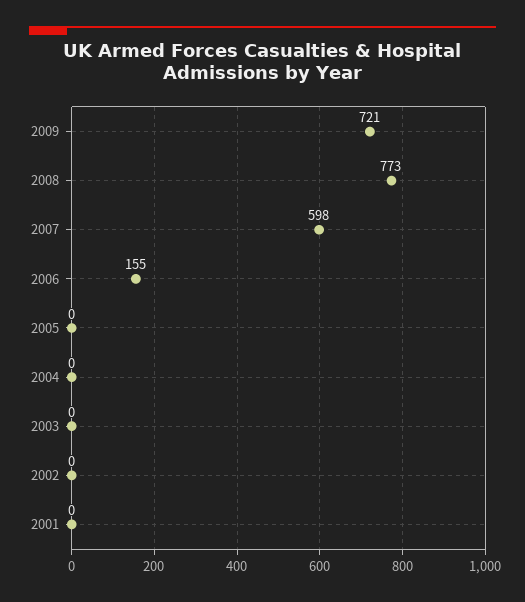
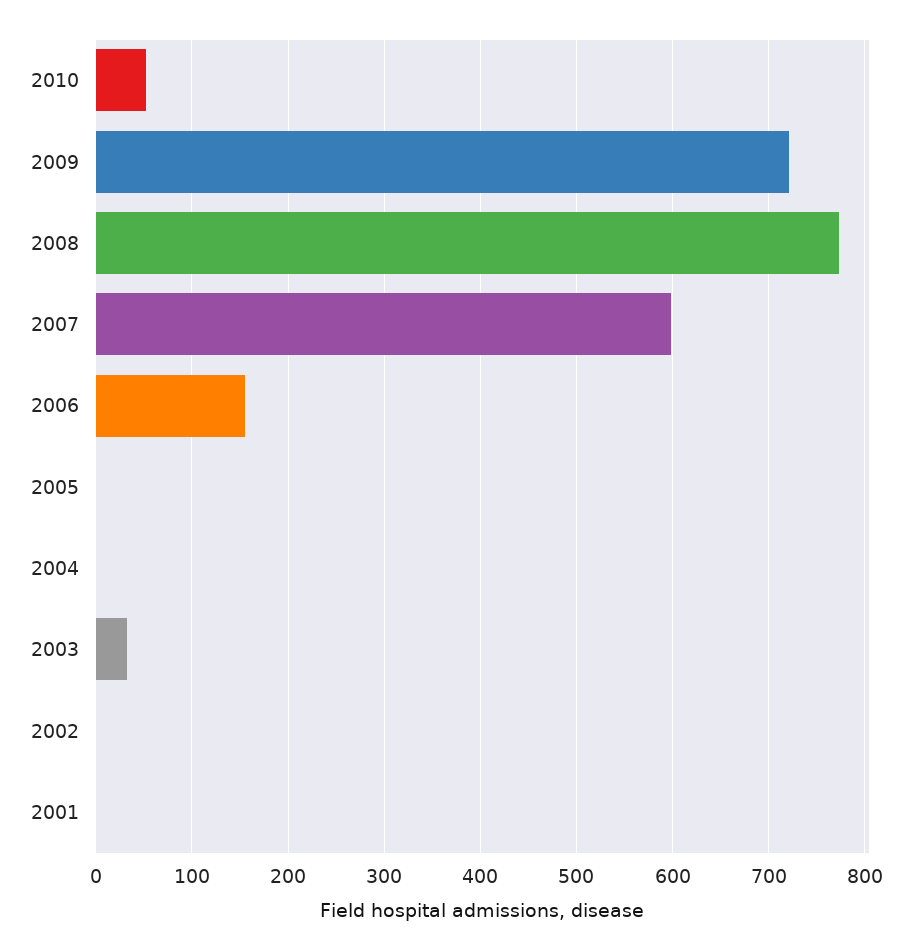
2003: 0 -> 30
2010: none -> 50

